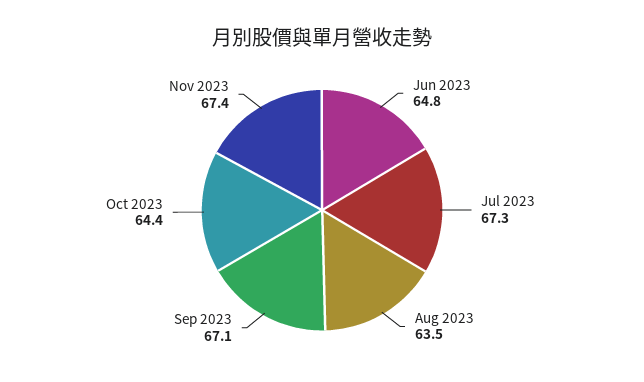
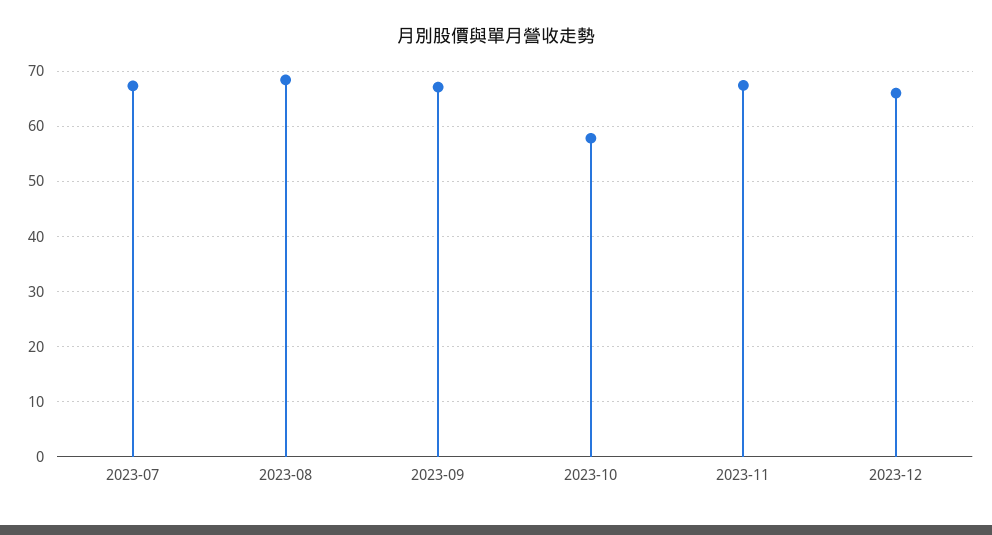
Jun 2023: 64.8 -> none
Aug 2023: 63.5 -> 68
Oct 2023: 64.4 -> 58
2023-12: none -> 66

